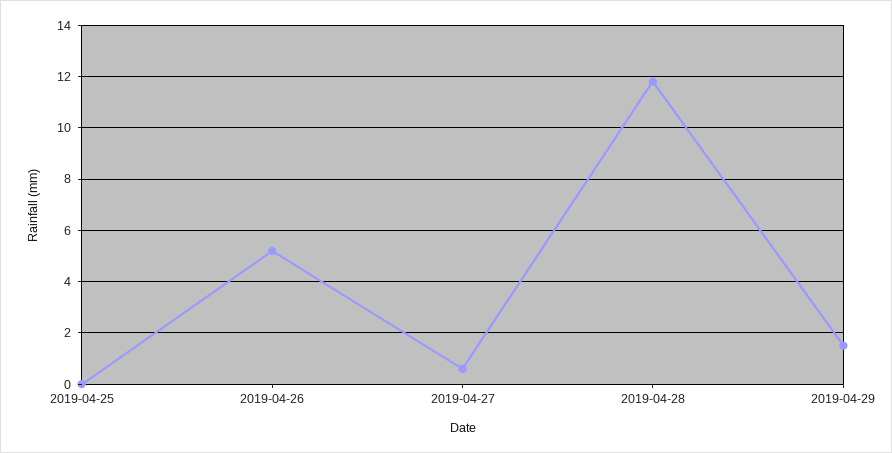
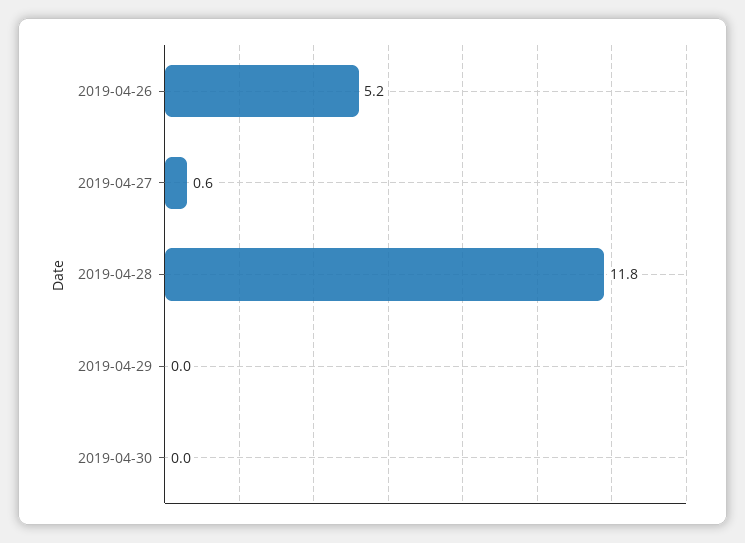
2019-04-25: 0 -> none
2019-04-29: 1.5 -> 0
2019-04-30: none -> 0

